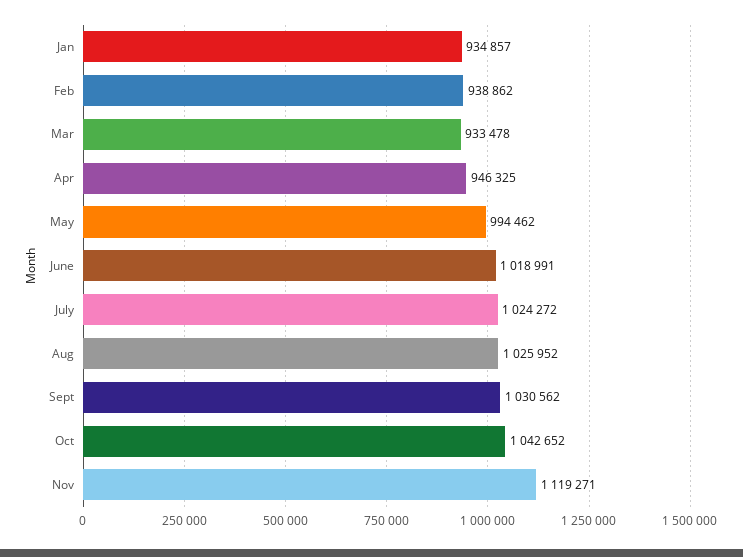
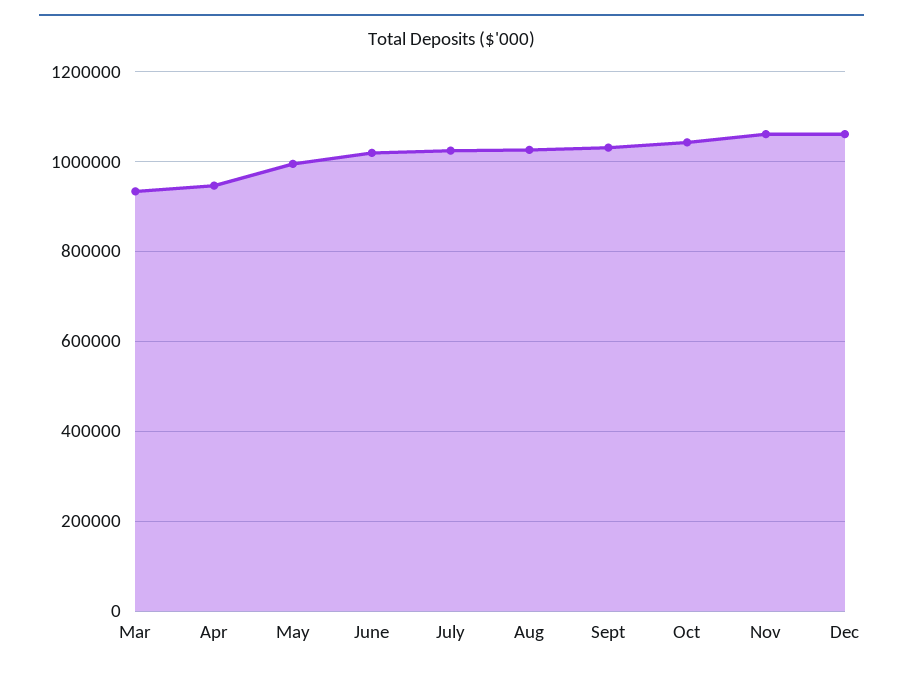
Jan: 934857 -> none
Feb: 938862 -> none
Nov: 1119271 -> 1060000
Dec: none -> 1060000

